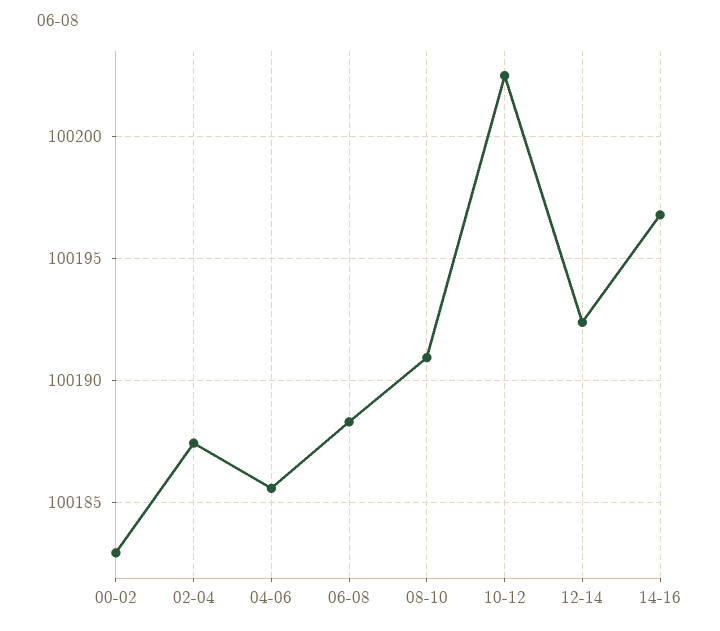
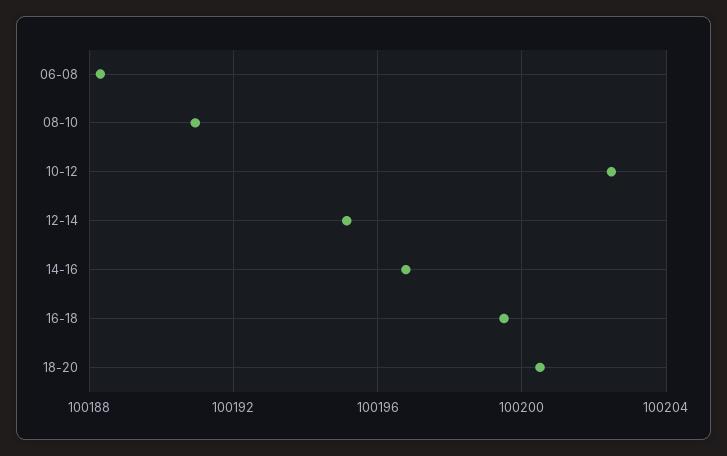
00-02: 100183 -> none
02-04: 100187.5 -> none
04-06: 100185.5 -> none
12-14: 100192.5 -> 100195
16-18: none -> 100199.5
18-20: none -> 100200.5

